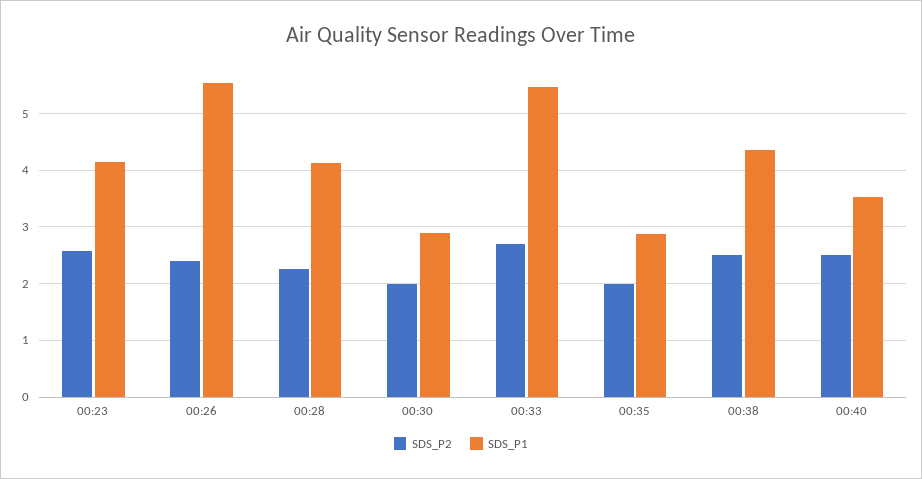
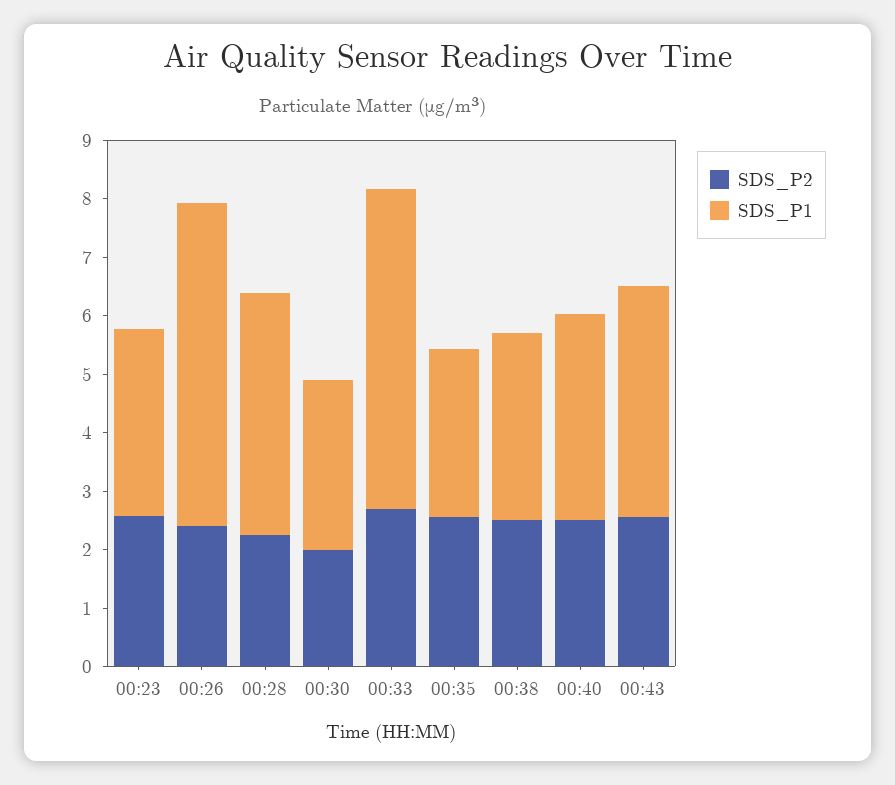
SDS_P1, 00:23: 4.2 -> 3.2
SDS_P2, 00:35: 2 -> 2.6
SDS_P1, 00:38: 4.4 -> 3.2
SDS_P2, 00:43: none -> 2.6
SDS_P1, 00:43: none -> 4

